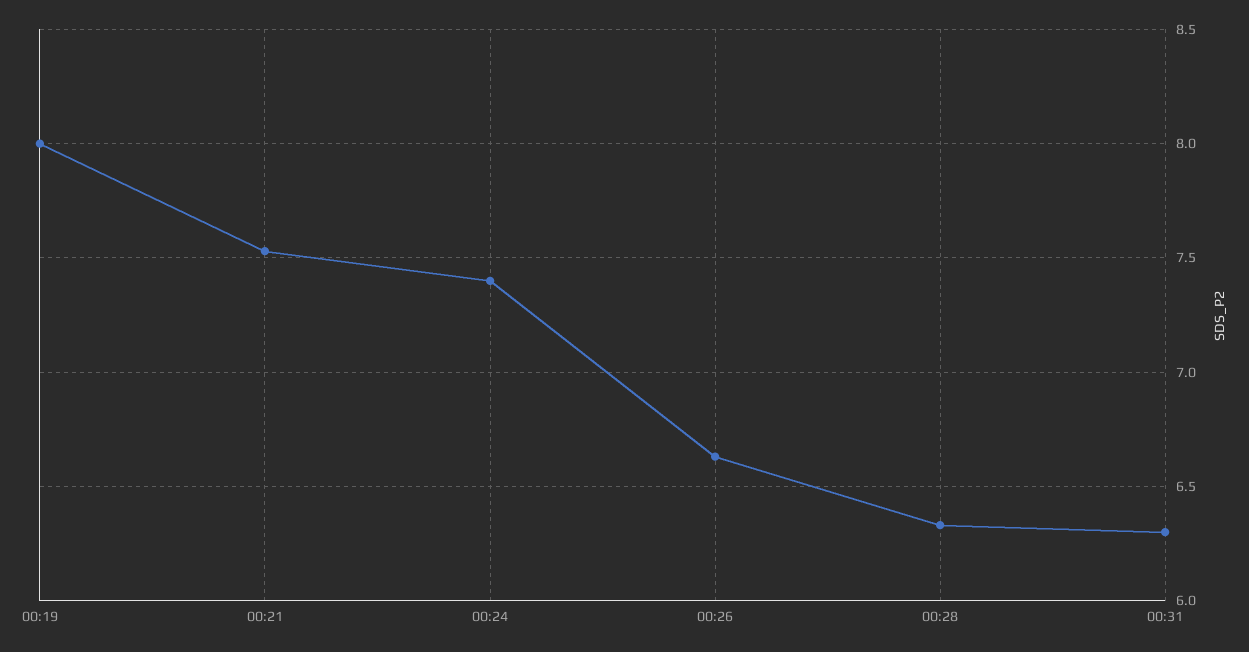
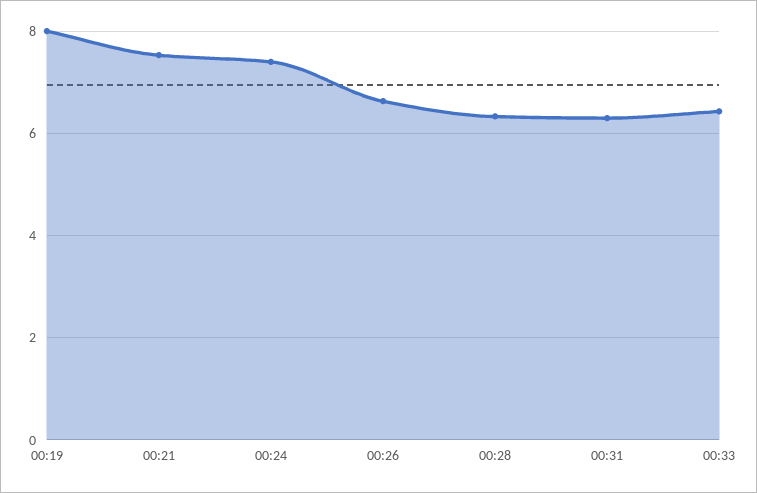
00:33: none -> 6.4

